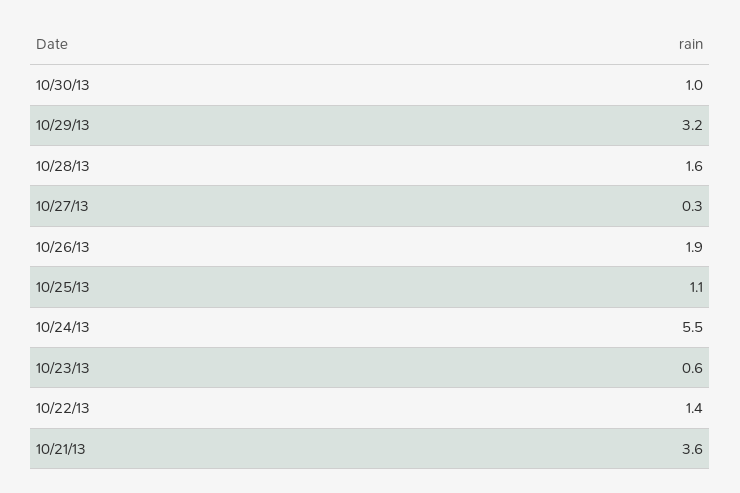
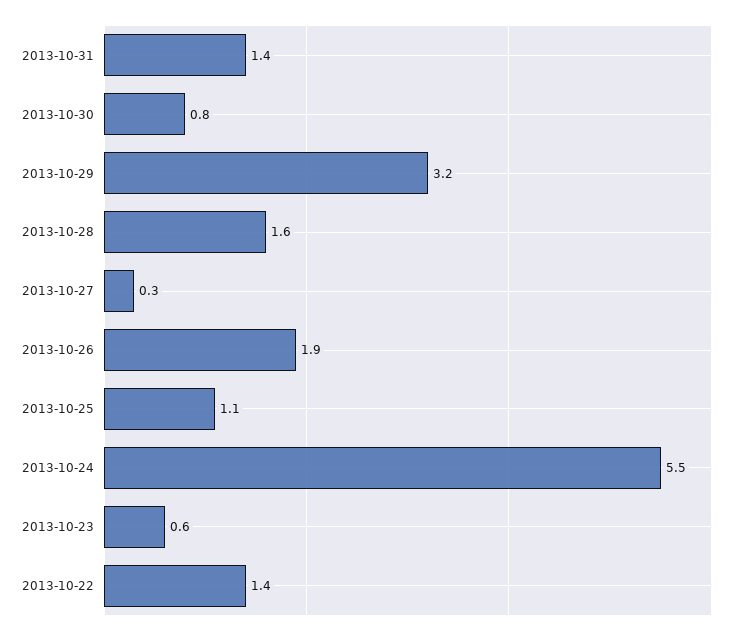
10/30/13: 1 -> 0.8
10/21/13: 3.6 -> none
2013-10-31: none -> 1.4

